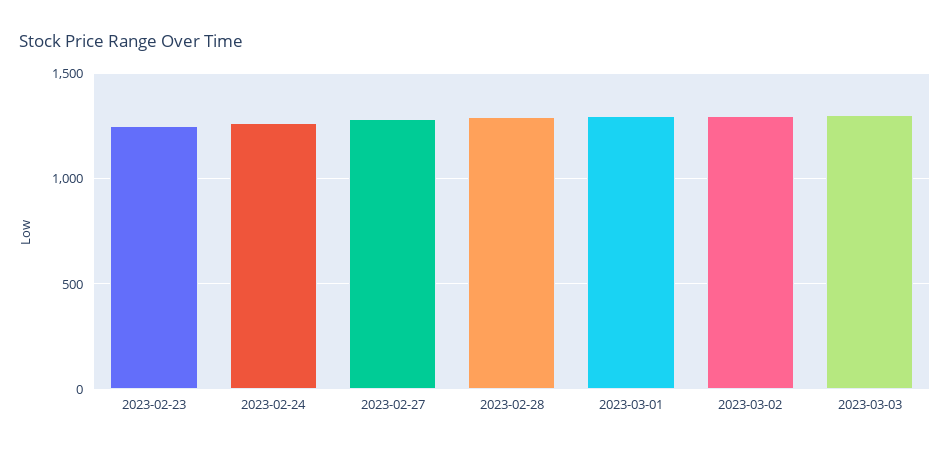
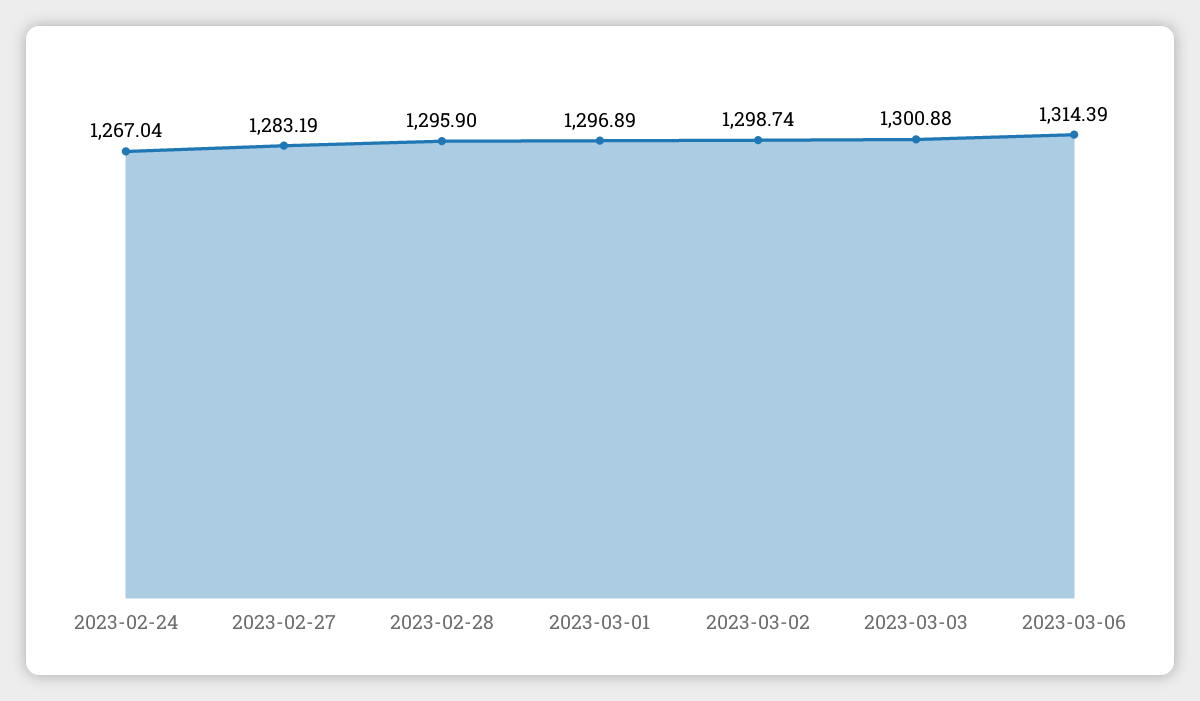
2023-02-23: 1250 -> none
2023-03-06: none -> 1314.39

